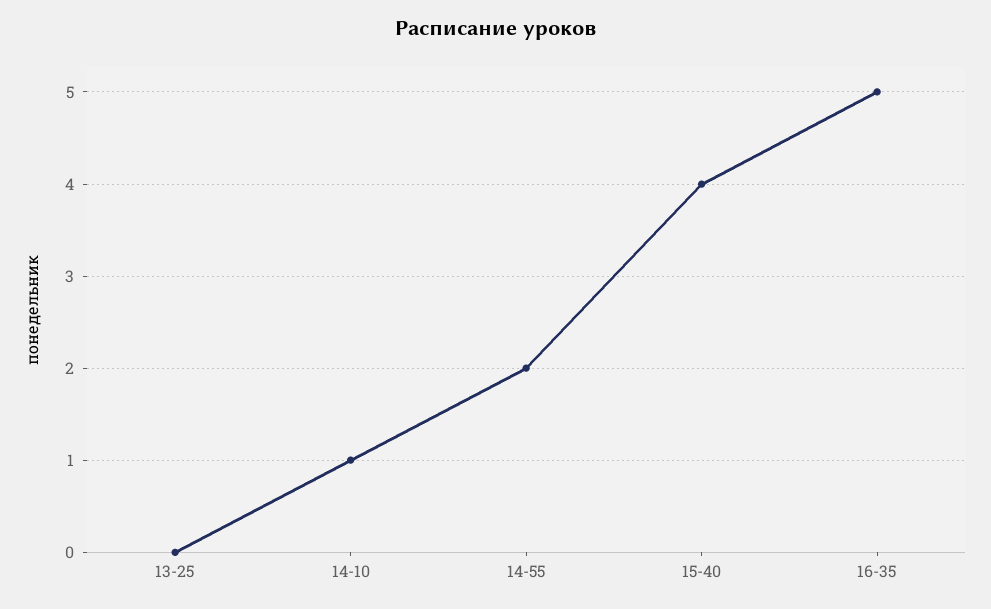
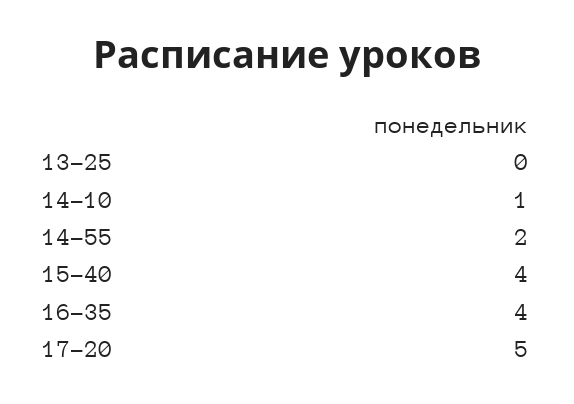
16-35: 5 -> 4
17-20: none -> 5

